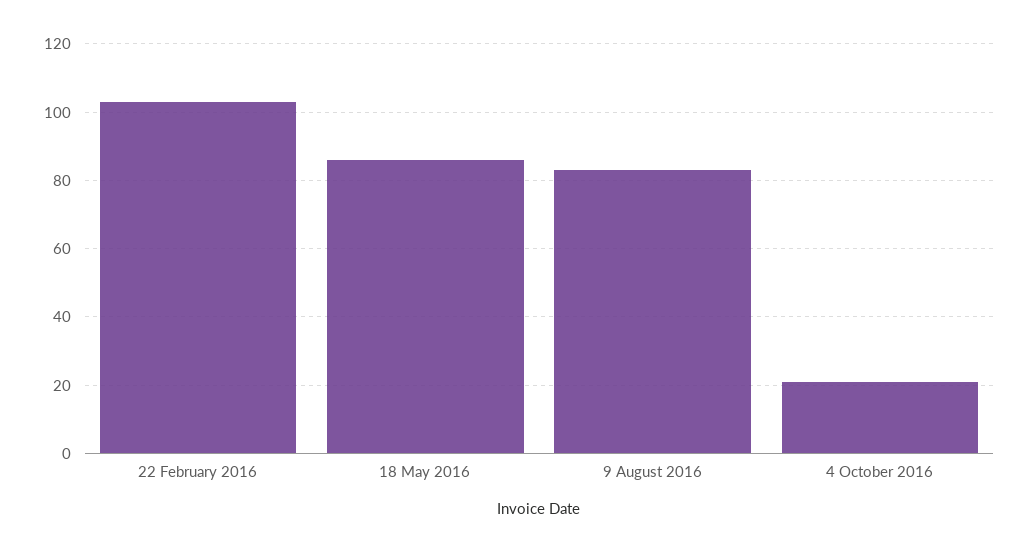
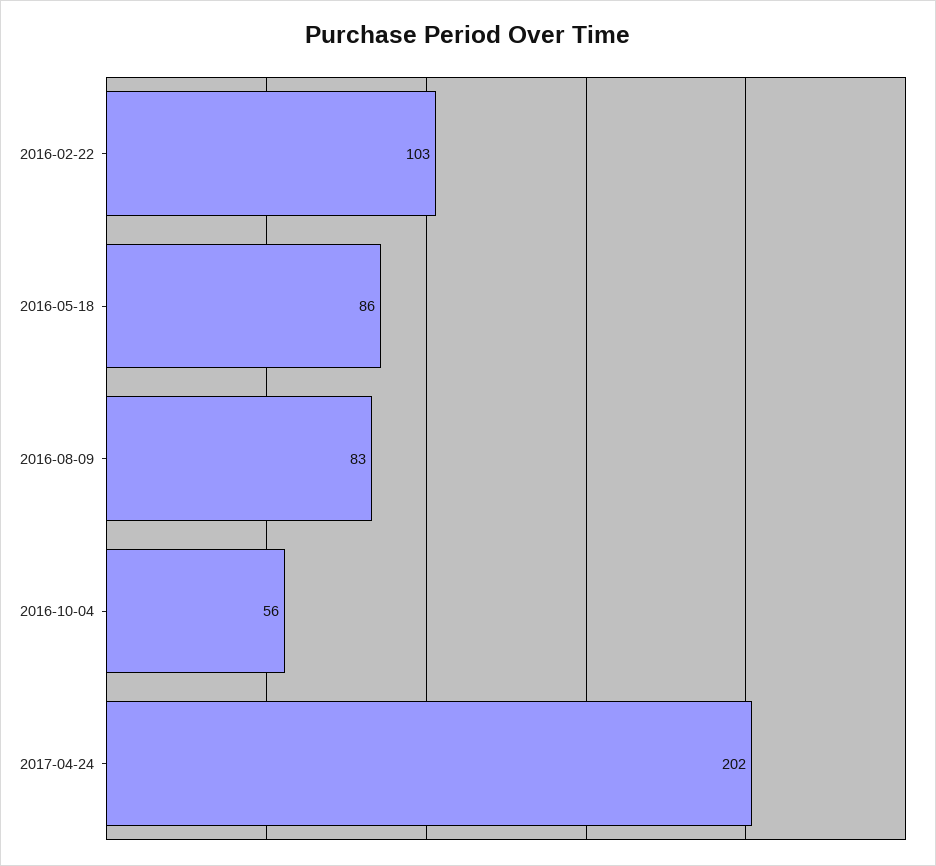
4 October 2016: 20 -> 56
2017-04-24: none -> 202

